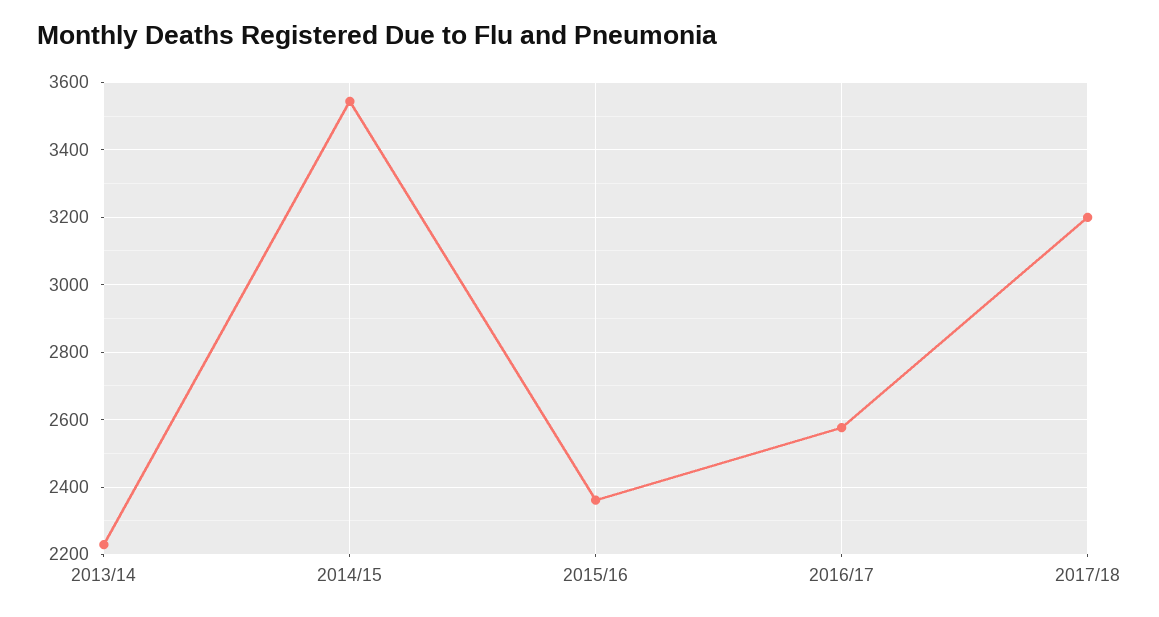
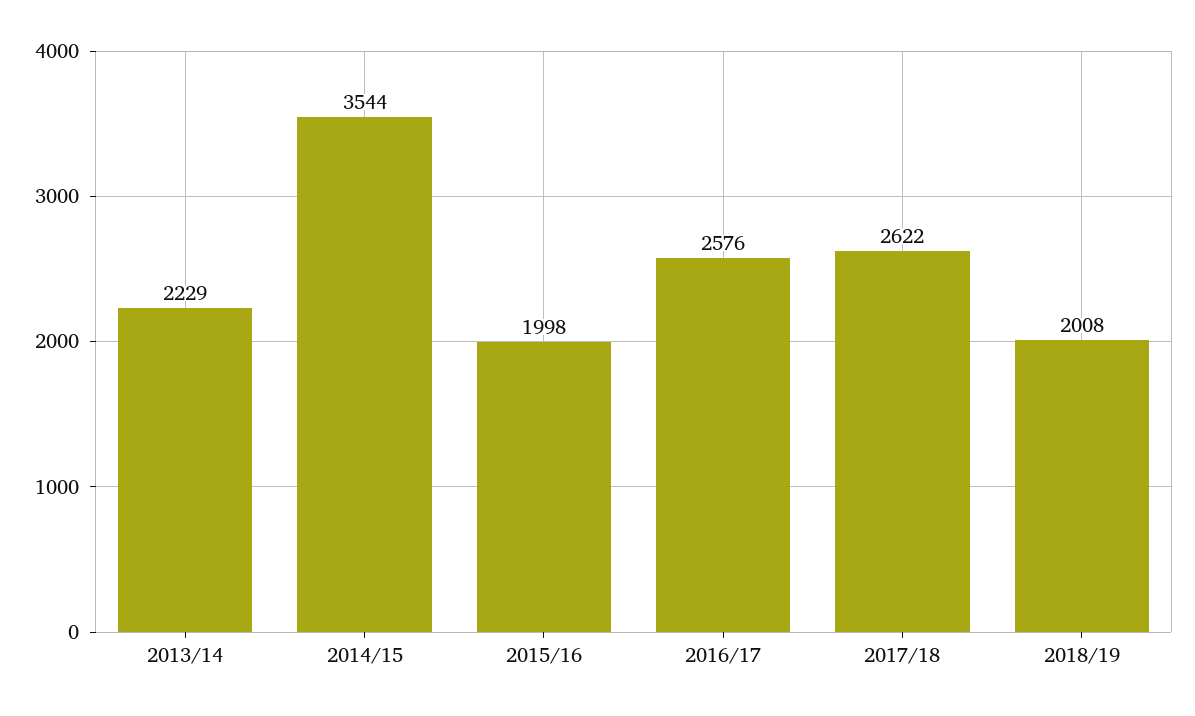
2015/16: 2360 -> 1998
2017/18: 3200 -> 2622
2018/19: none -> 2008

